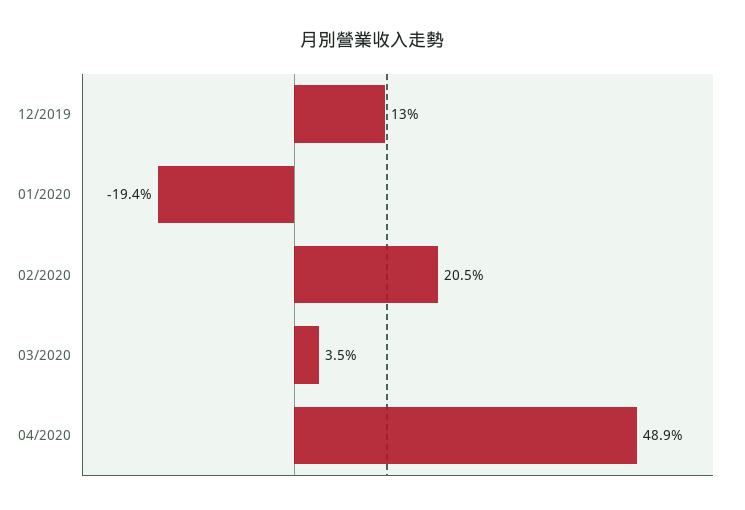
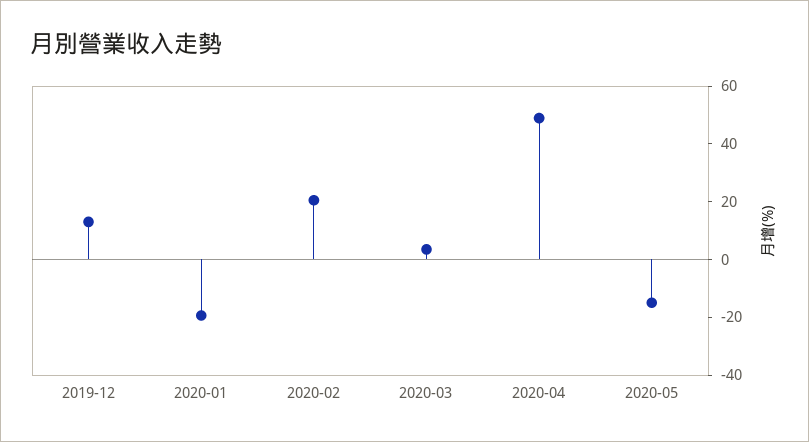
2020-05: none -> -15

